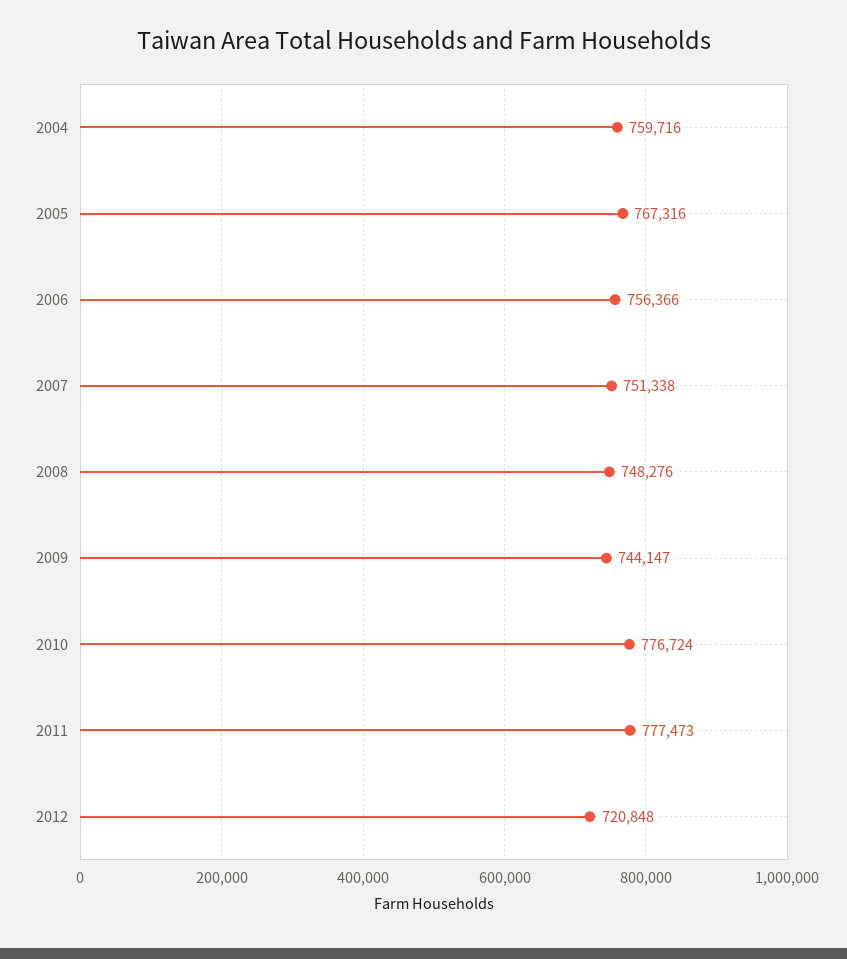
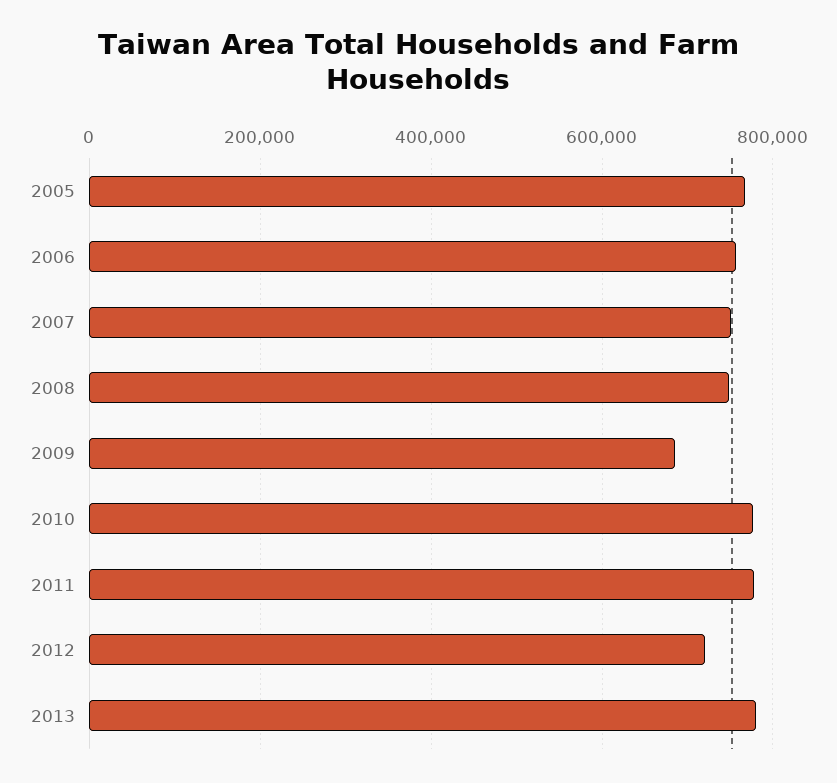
2004: 759716 -> none
2009: 744147 -> 680000
2013: none -> 780000

